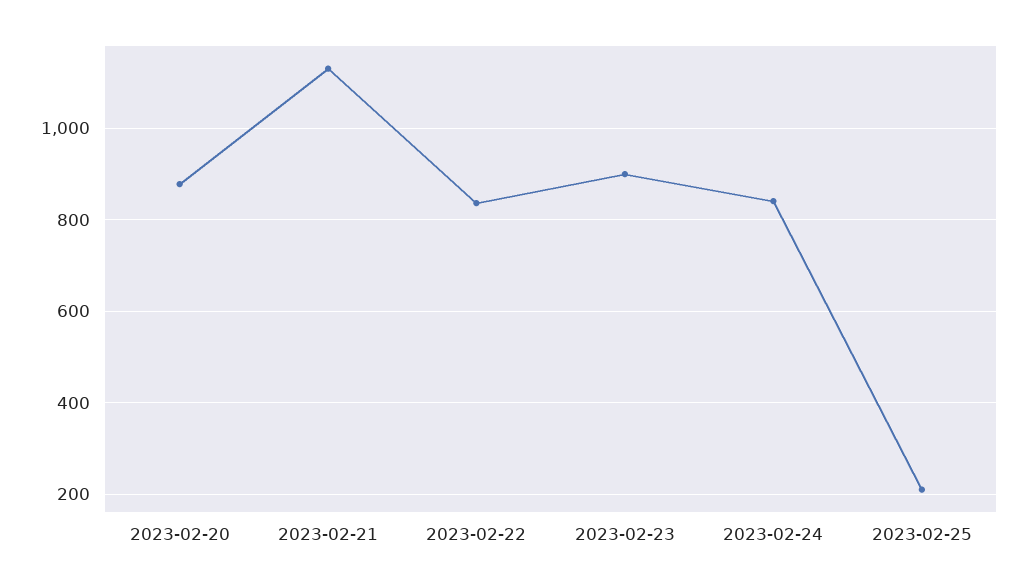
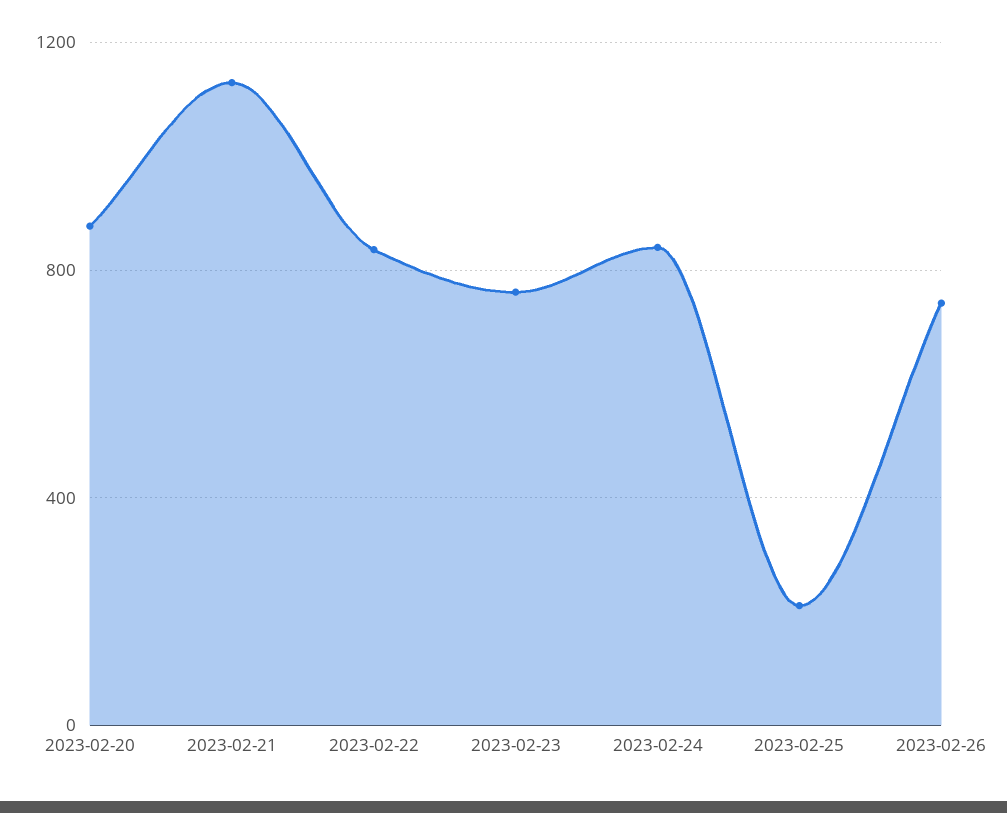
2023-02-23: 900 -> 750
2023-02-26: none -> 750

